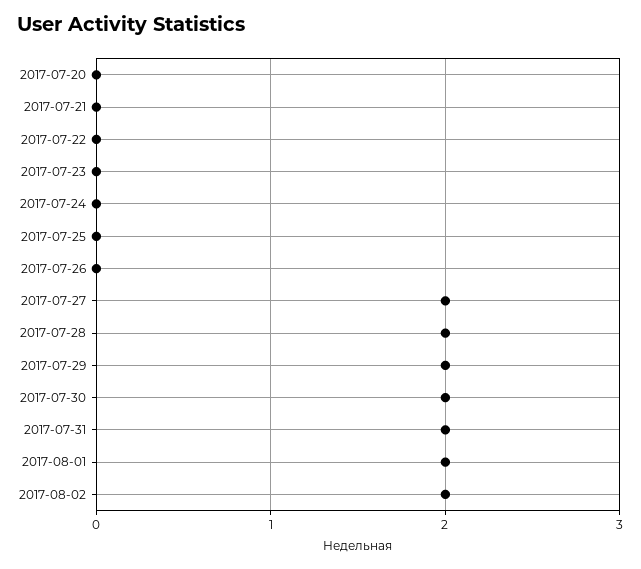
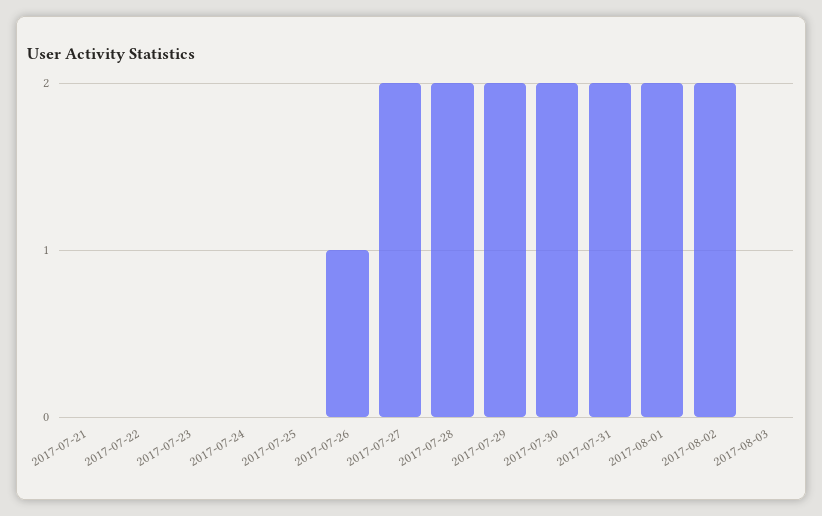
2017-07-20: 0 -> none
2017-07-26: 0 -> 1
2017-08-03: none -> 0

